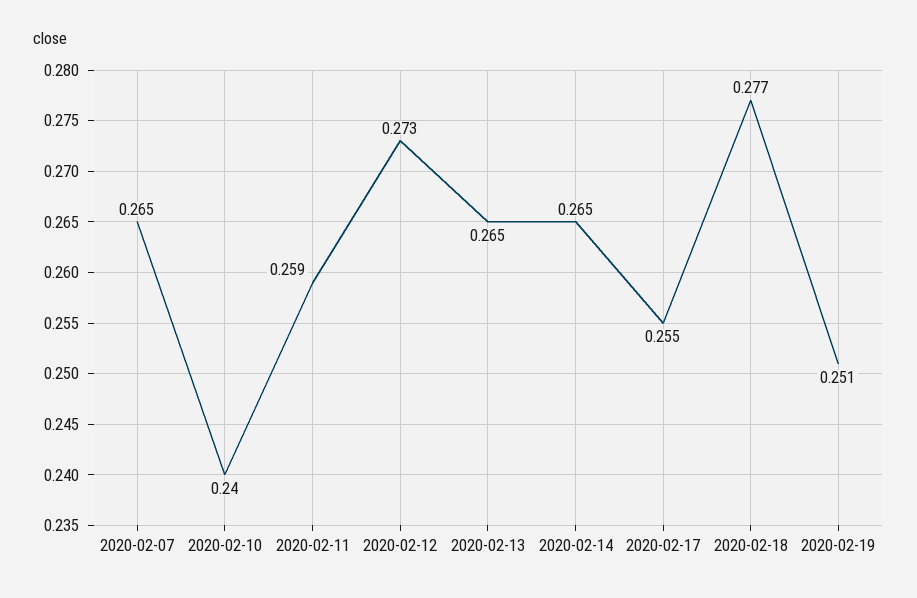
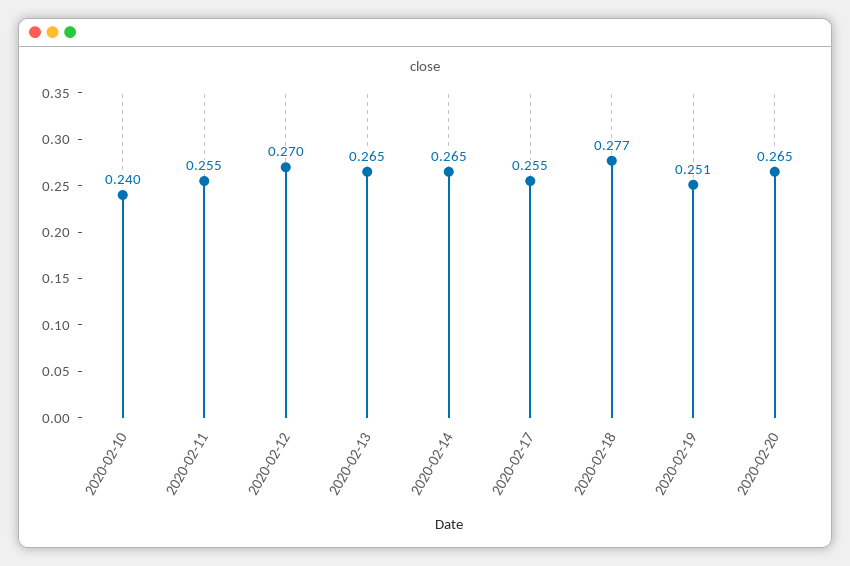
2020-02-07: 0.265 -> none
2020-02-11: 0.259 -> 0.255
2020-02-12: 0.273 -> 0.27
2020-02-20: none -> 0.265

